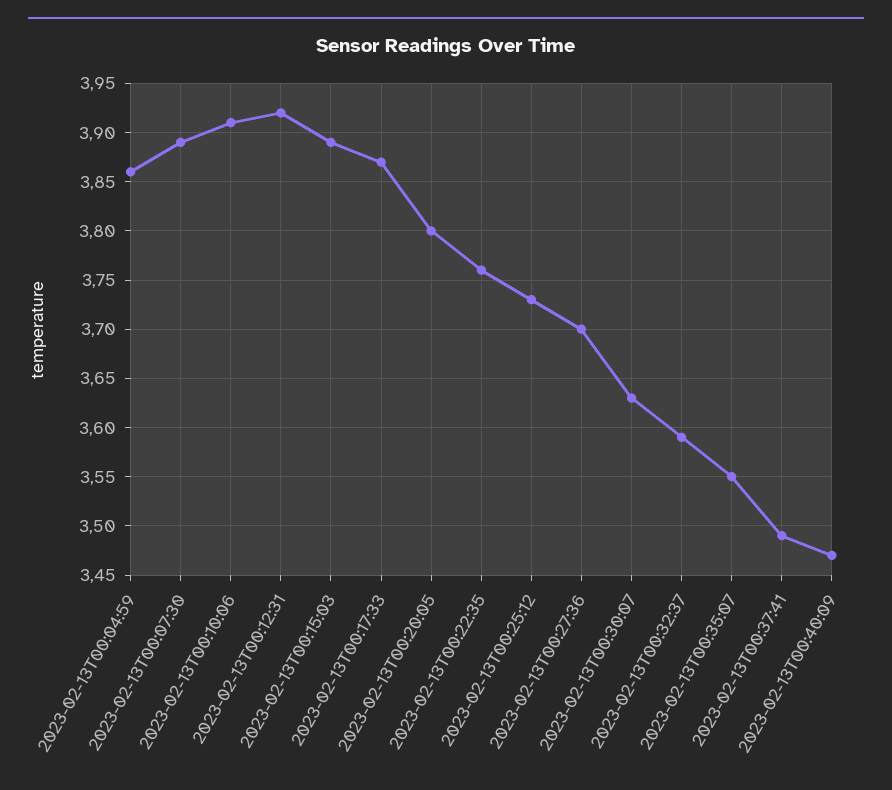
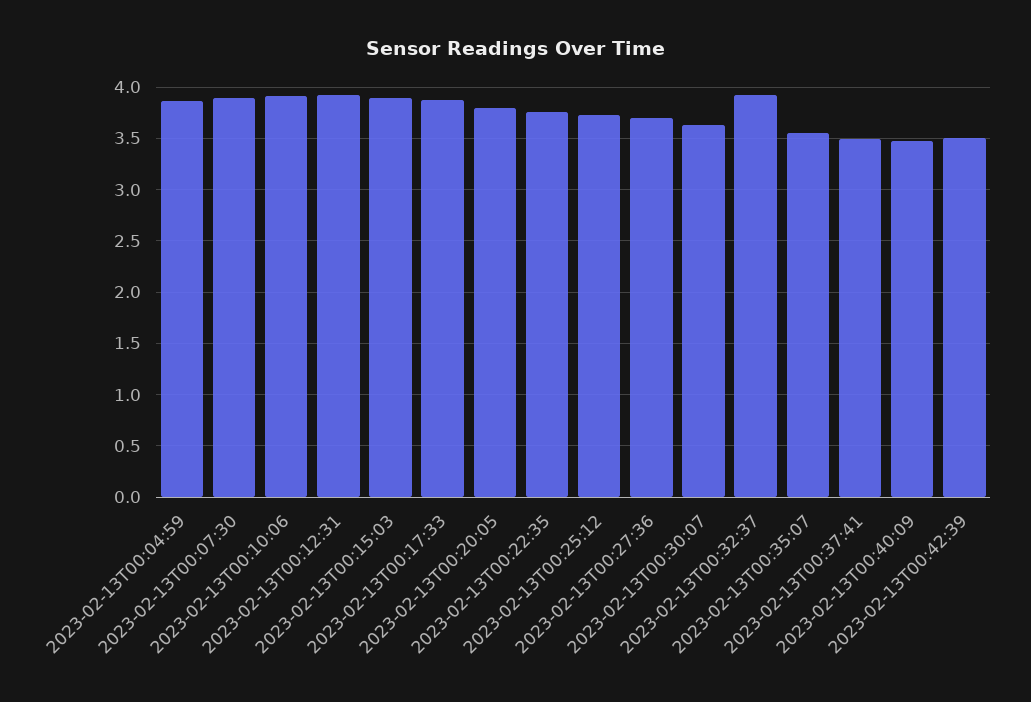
2023-02-13T00:32:37: 3.59 -> 3.9
2023-02-13T00:42:39: none -> 3.5

